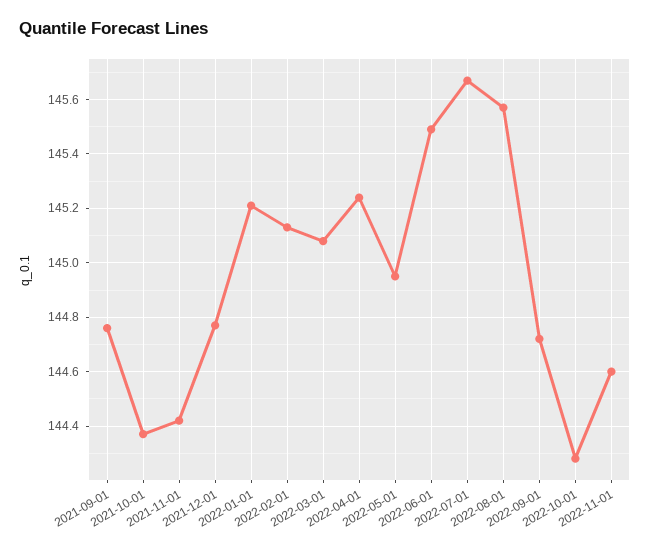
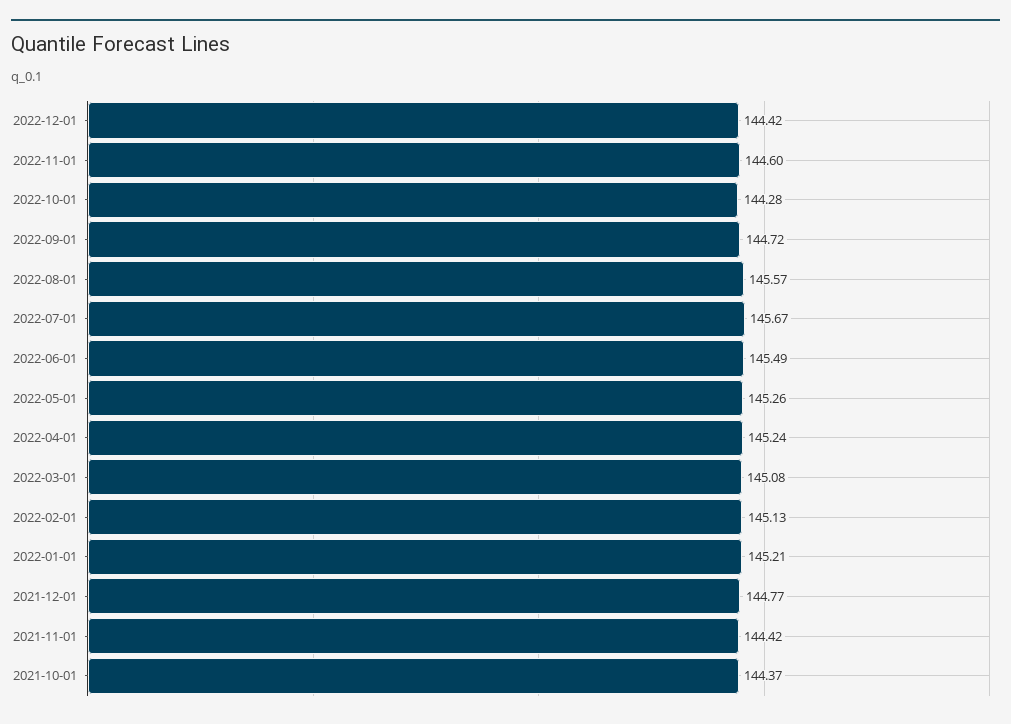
2021-09-01: 144.75 -> none
2022-05-01: 144.95 -> 145.26
2022-12-01: none -> 144.42

